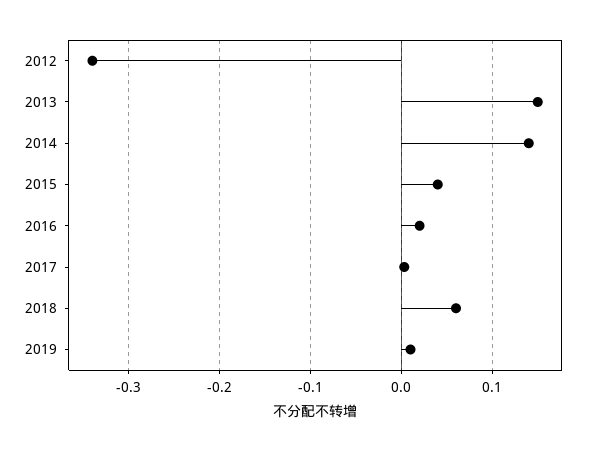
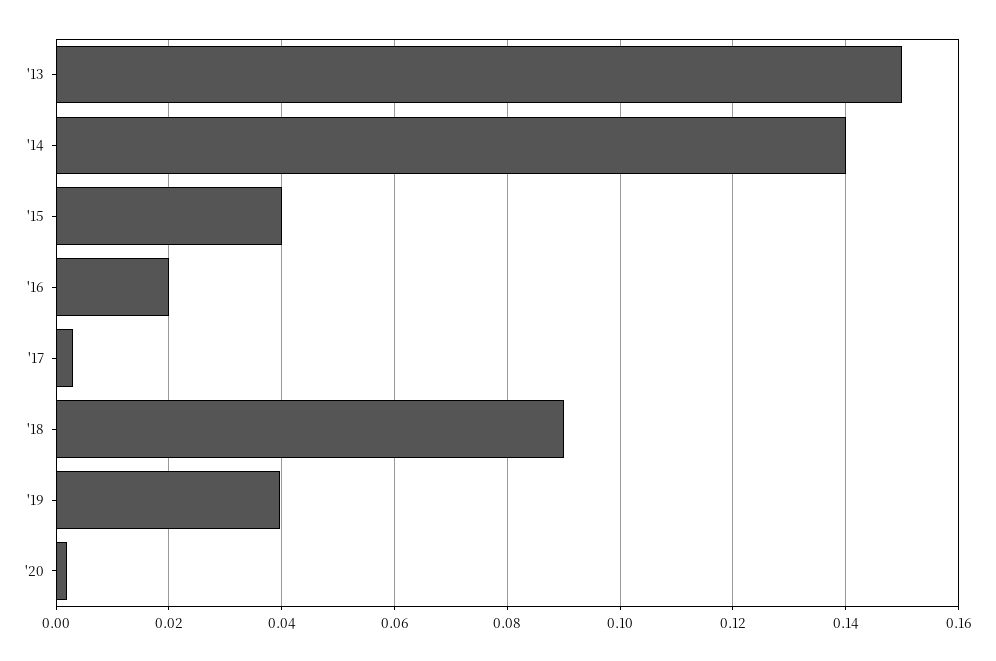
2012: -0.34 -> none
2018: 0.06 -> 0.09
2019: 0.01 -> 0.04
'20: none -> 0.002

